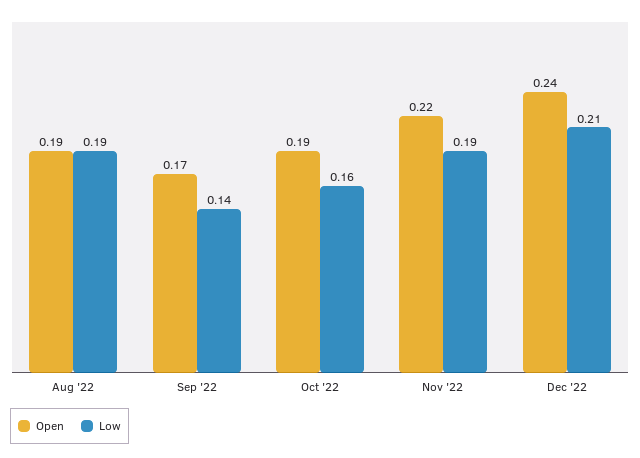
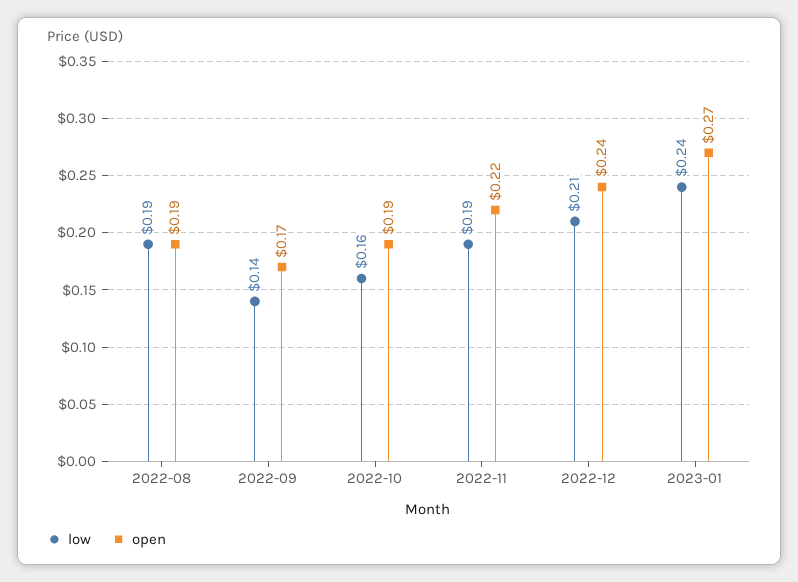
Low, 2023-01: none -> 0.24
Open, 2023-01: none -> 0.27

